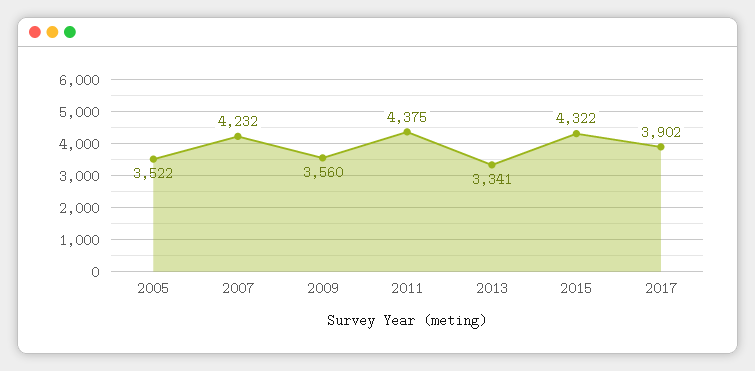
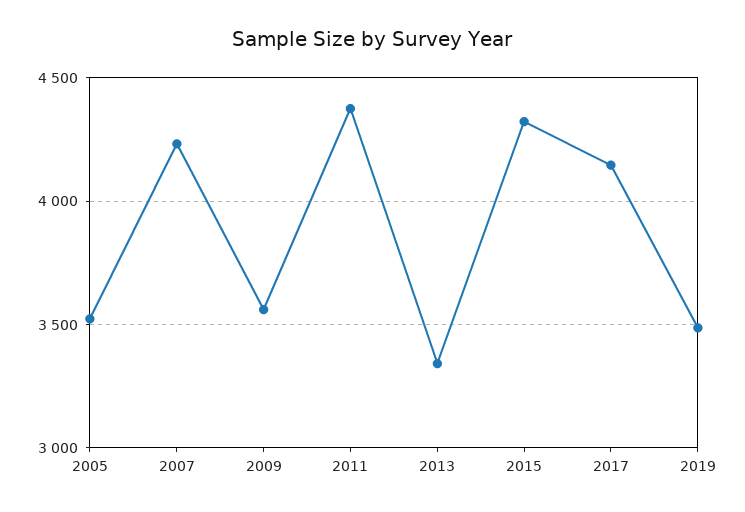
2017: 3902 -> 4150
2019: none -> 3500

